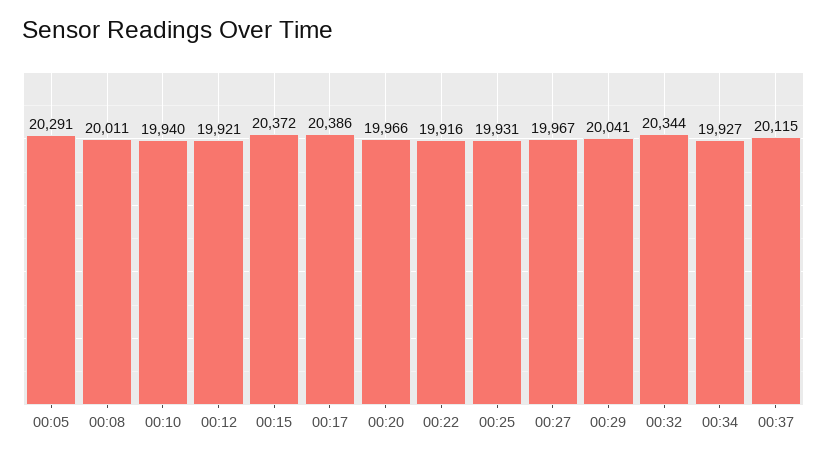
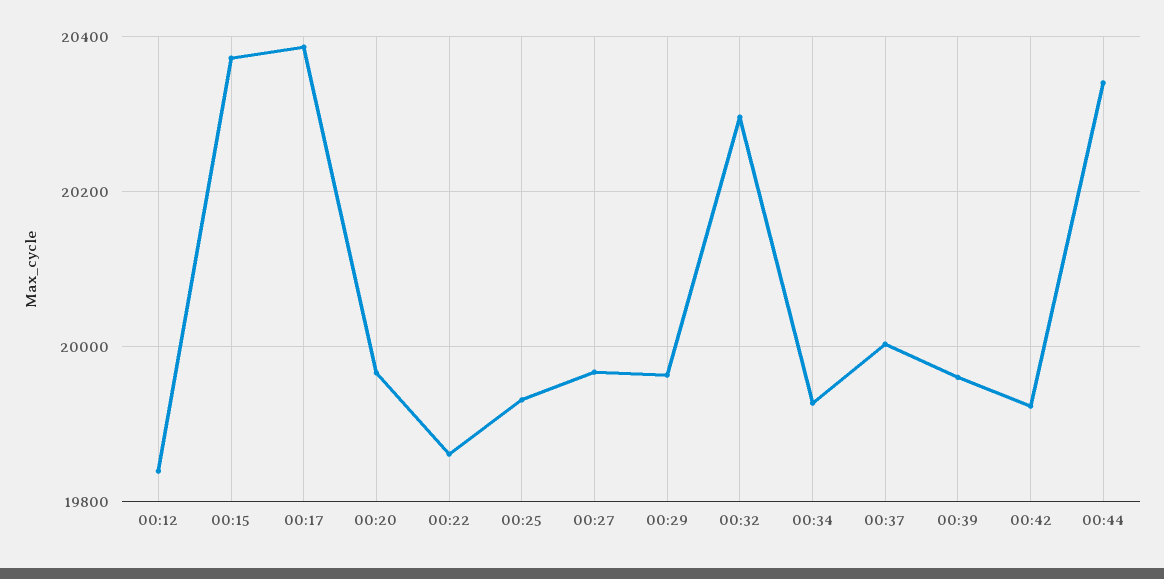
00:05: 20291 -> none
00:08: 20011 -> none
00:10: 19940 -> none
00:12: 19921 -> 19840
00:22: 19916 -> 19860
00:29: 20041 -> 19960
00:32: 20344 -> 20300
00:37: 20115 -> 20000
00:39: none -> 19960
00:42: none -> 19920
00:44: none -> 20340

